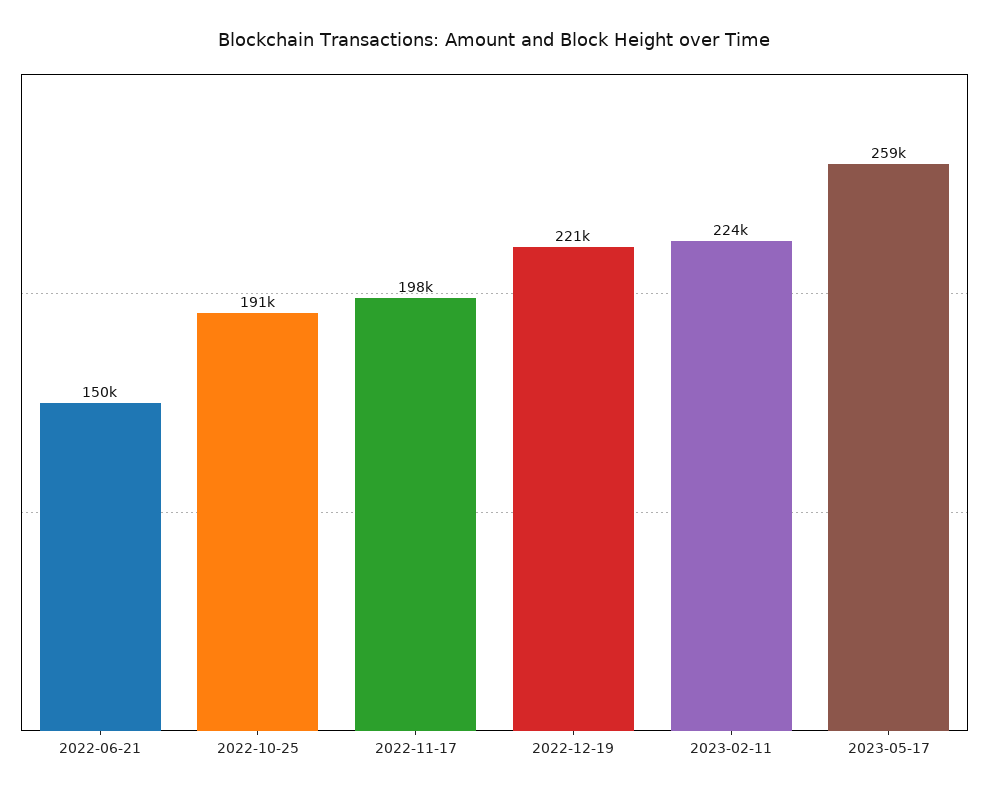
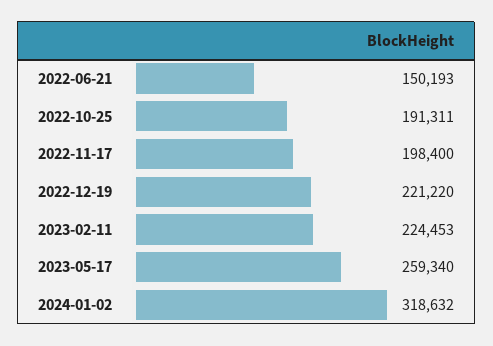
2024-01-02: none -> 318632

